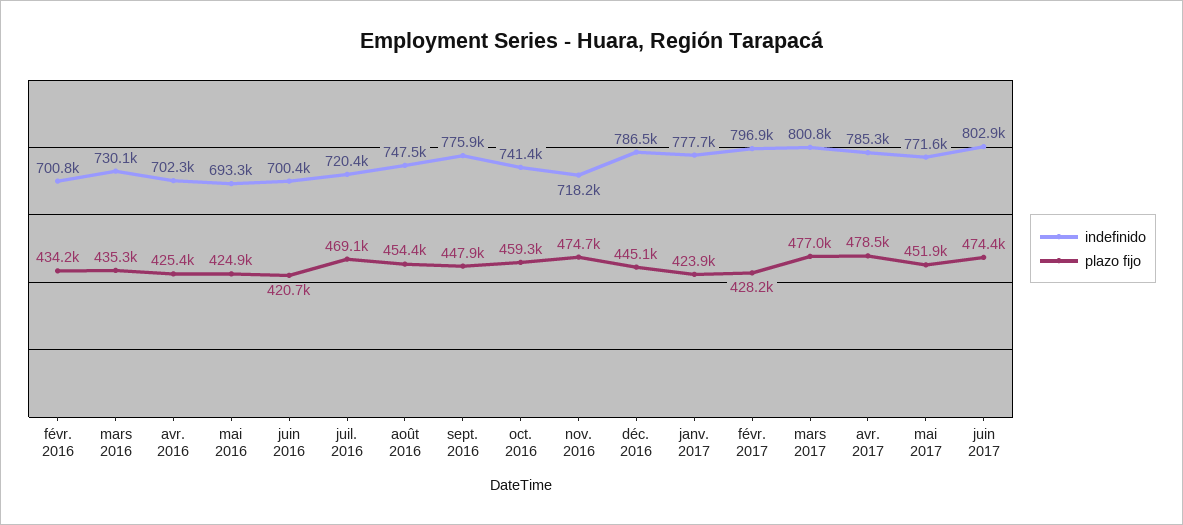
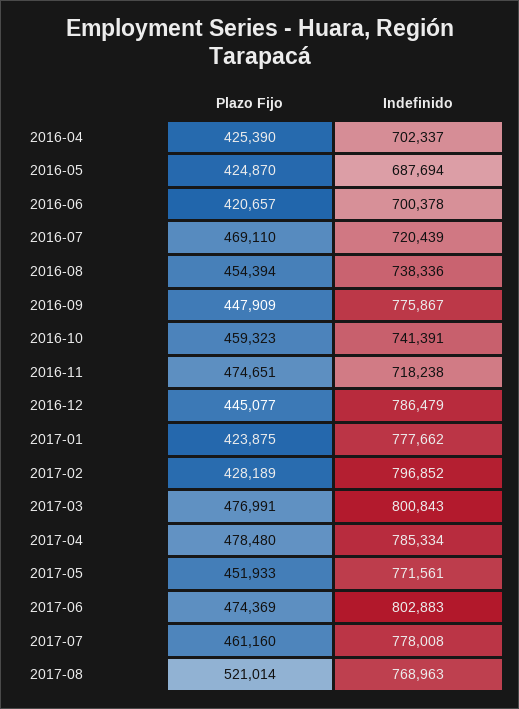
indefinido, févr. 2016: 700800 -> none
plazo fijo, févr. 2016: 434200 -> none
indefinido, mars 2016: 730100 -> none
plazo fijo, mars 2016: 435300 -> none
indefinido, mai 2016: 693300 -> 687694
indefinido, août 2016: 747500 -> 738336
plazo fijo, 2017-07: none -> 461160
indefinido, 2017-07: none -> 778008
plazo fijo, 2017-08: none -> 521014
indefinido, 2017-08: none -> 768963

